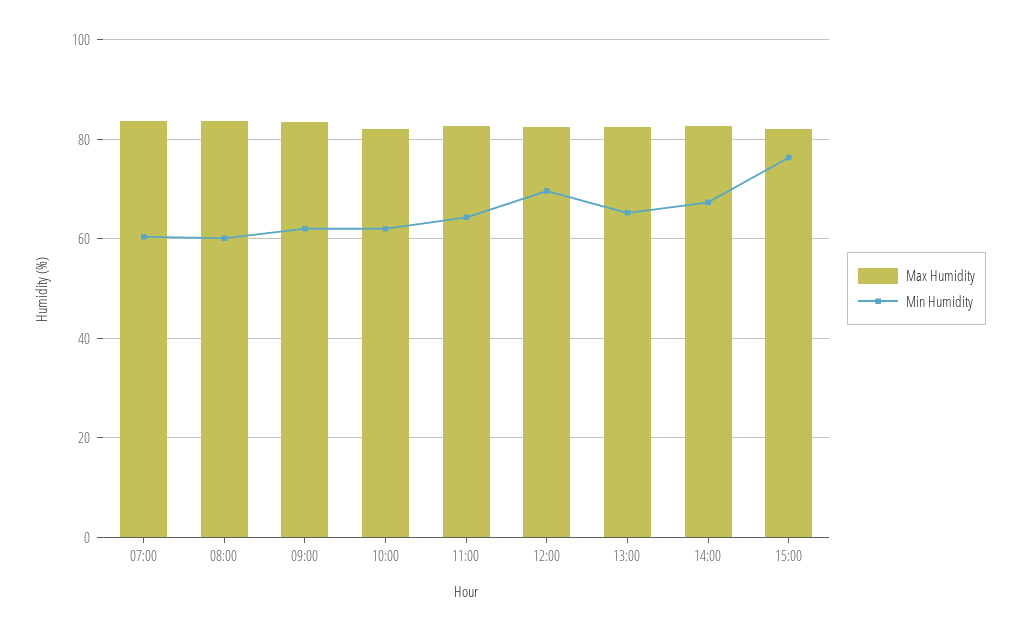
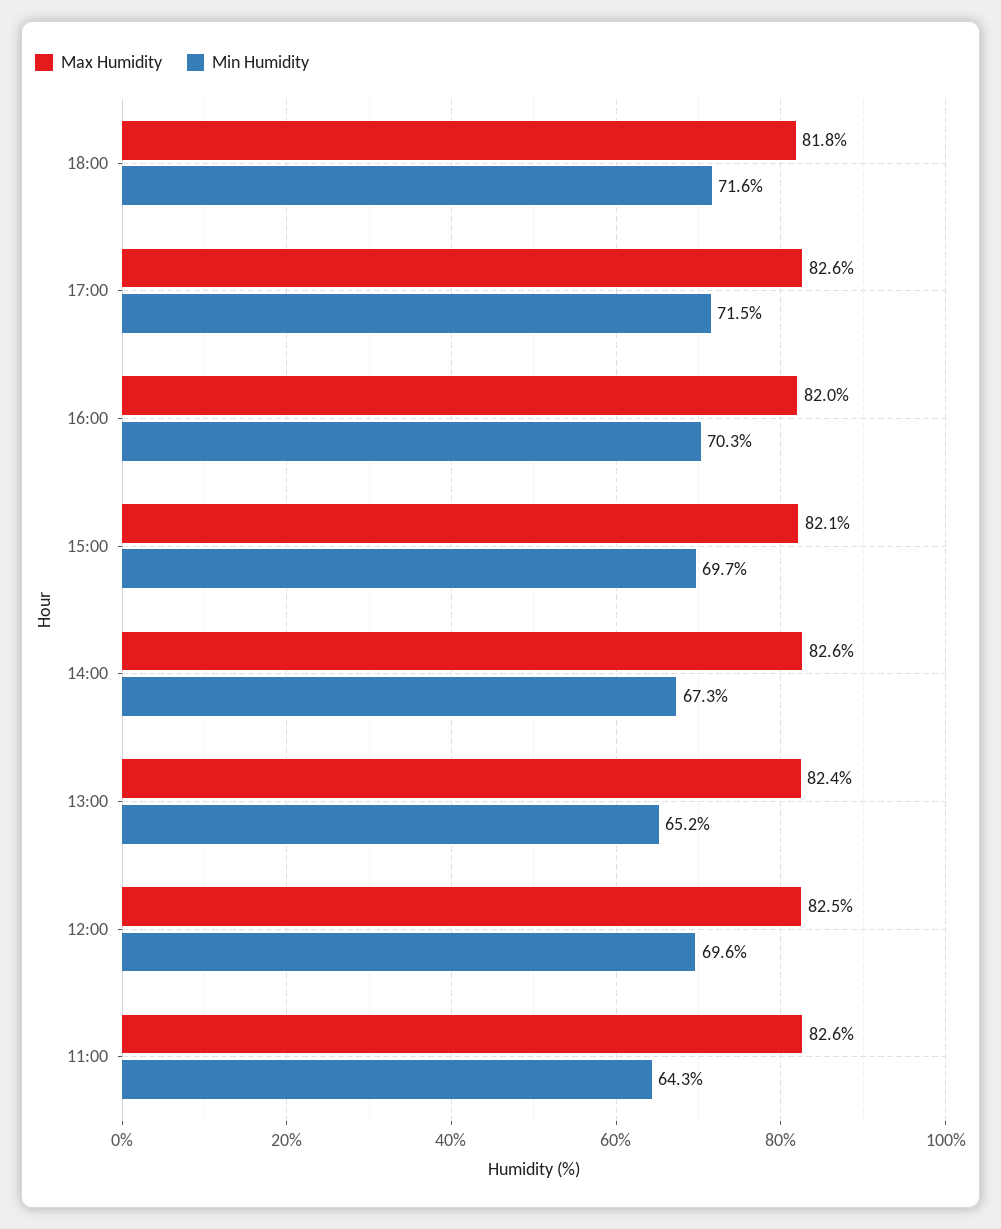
Max Humidity, 07:00: 84 -> none
Min Humidity, 07:00: 60 -> none
Max Humidity, 08:00: 84 -> none
Min Humidity, 08:00: 60 -> none
Max Humidity, 09:00: 84 -> none
Min Humidity, 09:00: 62 -> none
Max Humidity, 10:00: 82 -> none
Min Humidity, 10:00: 62 -> none
Min Humidity, 15:00: 76 -> 69.7
Max Humidity, 18:00: none -> 81.8
Min Humidity, 18:00: none -> 71.6
Max Humidity, 17:00: none -> 82.6
Min Humidity, 17:00: none -> 71.5
Max Humidity, 16:00: none -> 82
Min Humidity, 16:00: none -> 70.3

